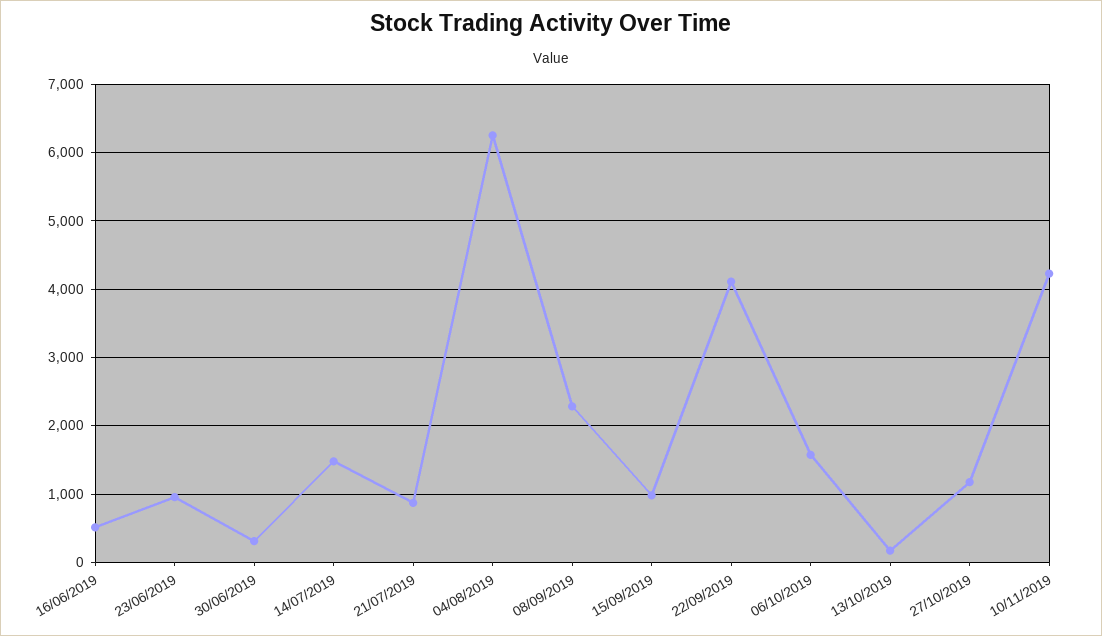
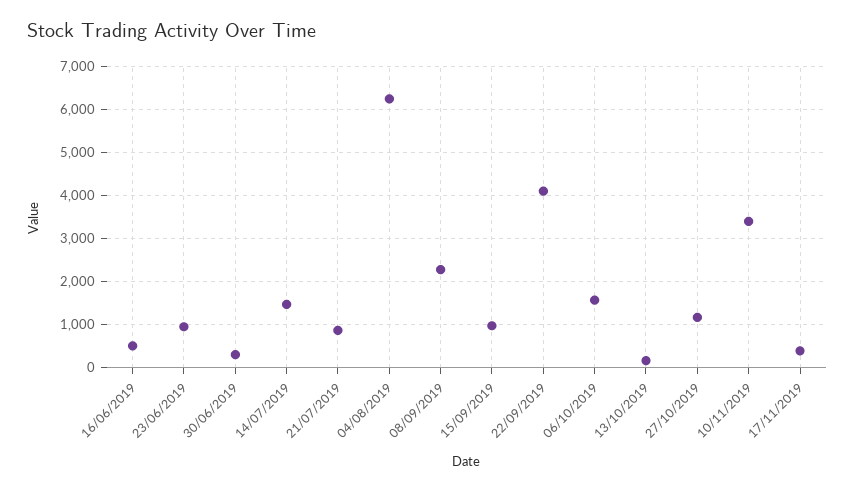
10/11/2019: 4200 -> 3400
17/11/2019: none -> 400

